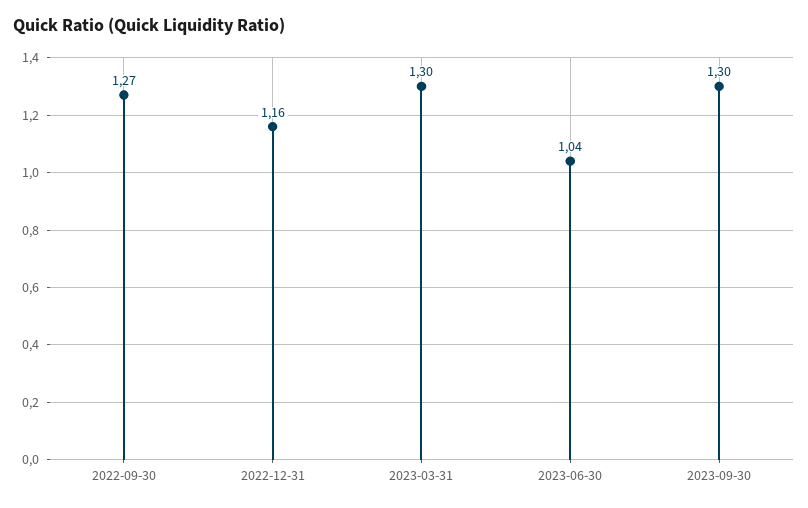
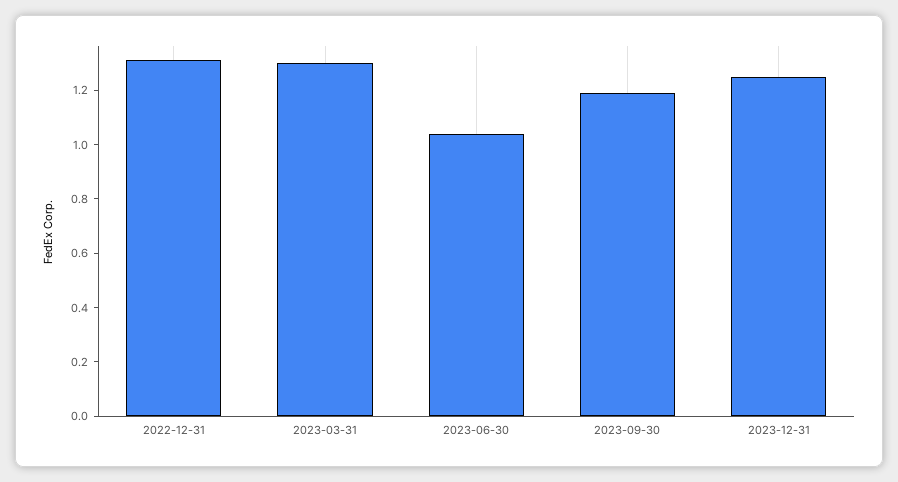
2022-09-30: 1.27 -> none
2022-12-31: 1.16 -> 1.3
2023-09-30: 1.3 -> 1.2
2023-12-31: none -> 1.25

